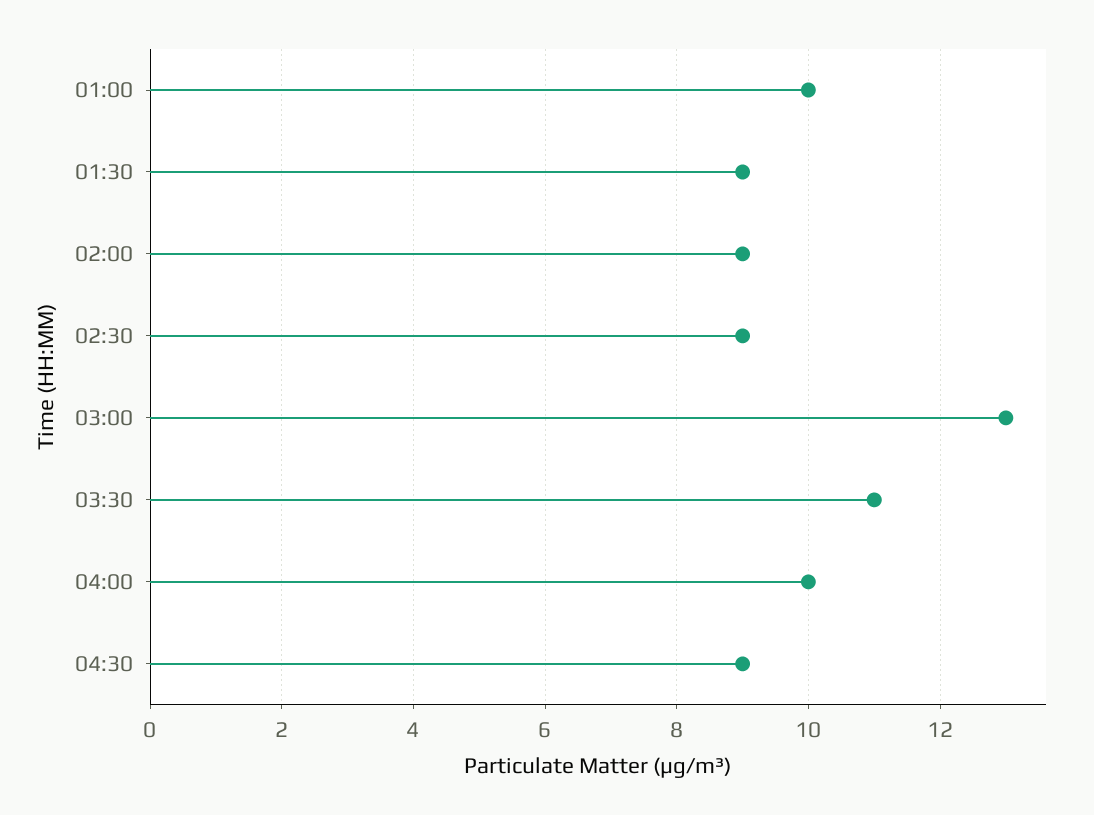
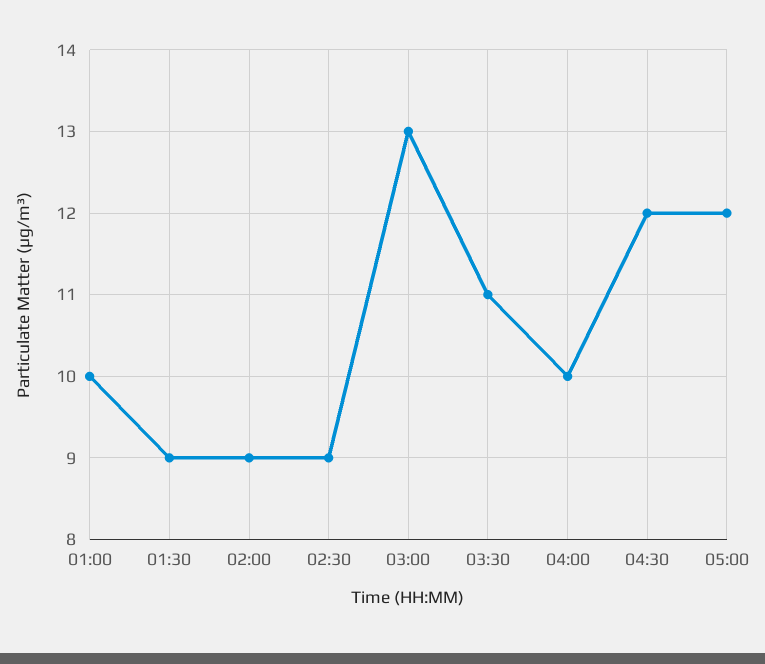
04:30: 9 -> 12
05:00: none -> 12

